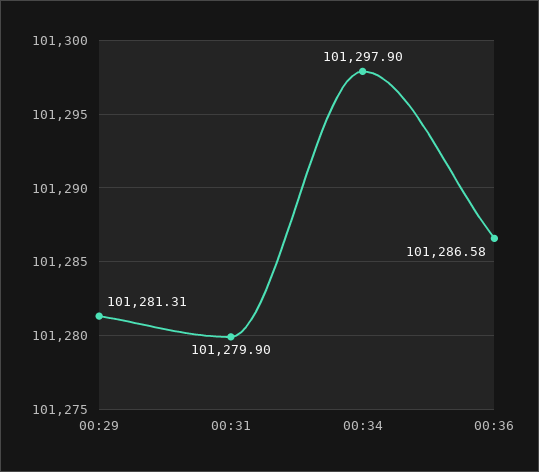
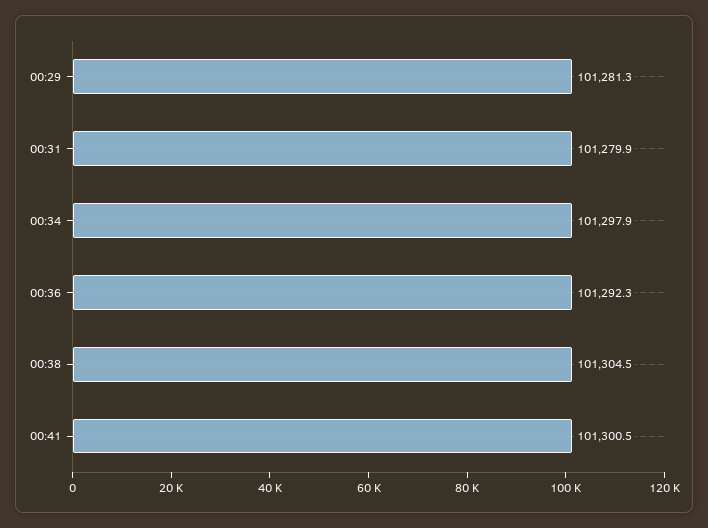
00:36: 101286.58 -> 101292.3
00:38: none -> 101304.5
00:41: none -> 101300.5

